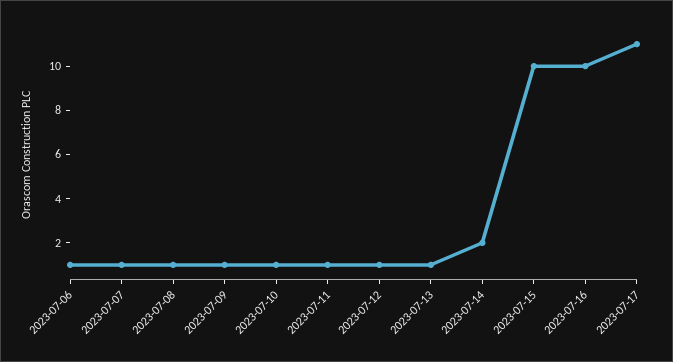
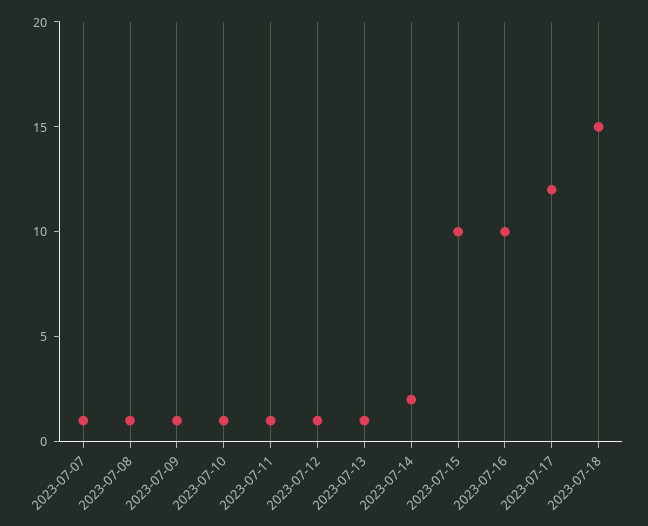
2023-07-06: 1 -> none
2023-07-17: 11 -> 12
2023-07-18: none -> 15

